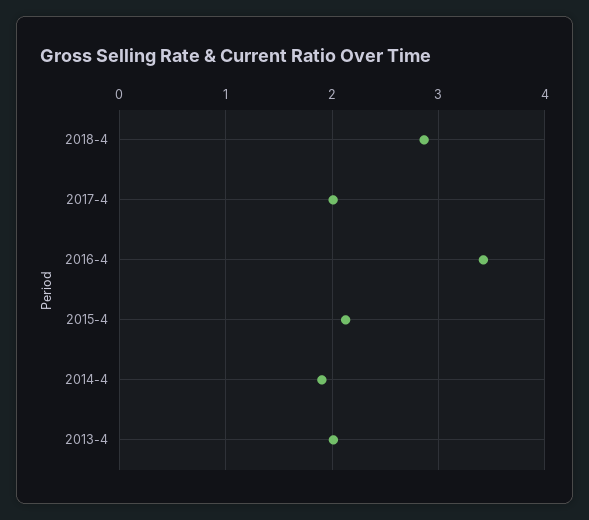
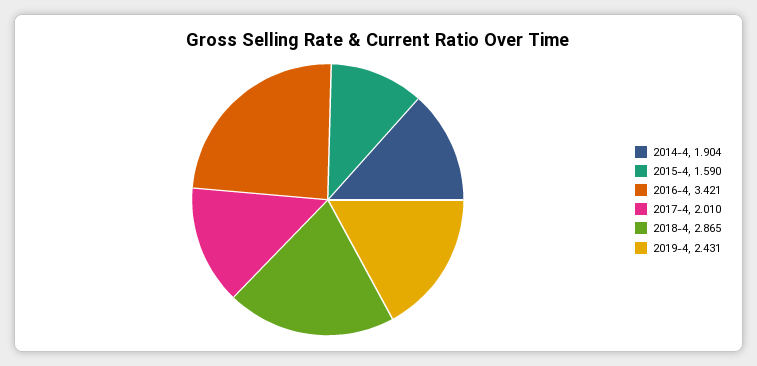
2015-4: 2.1 -> 1.59
2013-4: 2 -> none
2019-4: none -> 2.431

